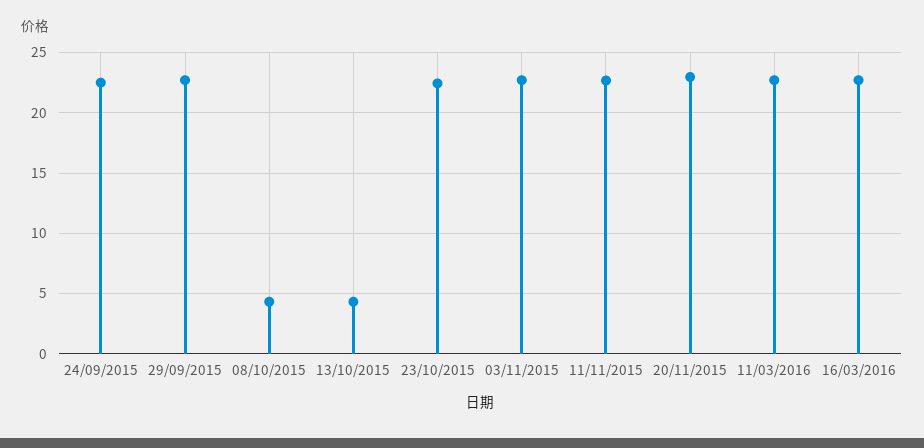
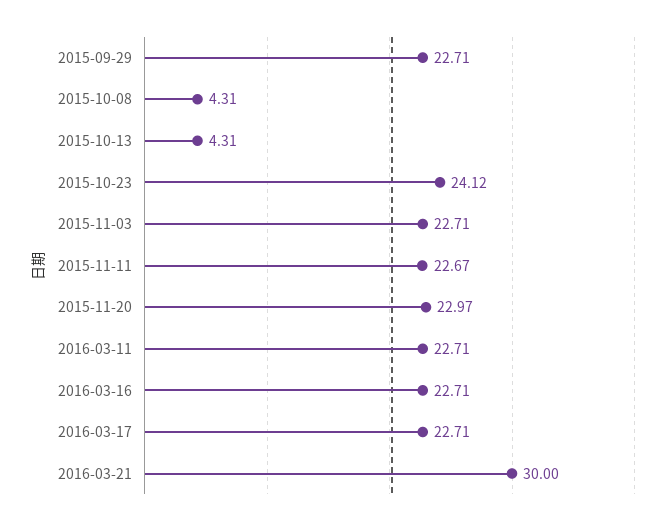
24/09/2015: 22.5 -> none
23/10/2015: 22.5 -> 24.12
2016-03-17: none -> 22.71
2016-03-21: none -> 30

